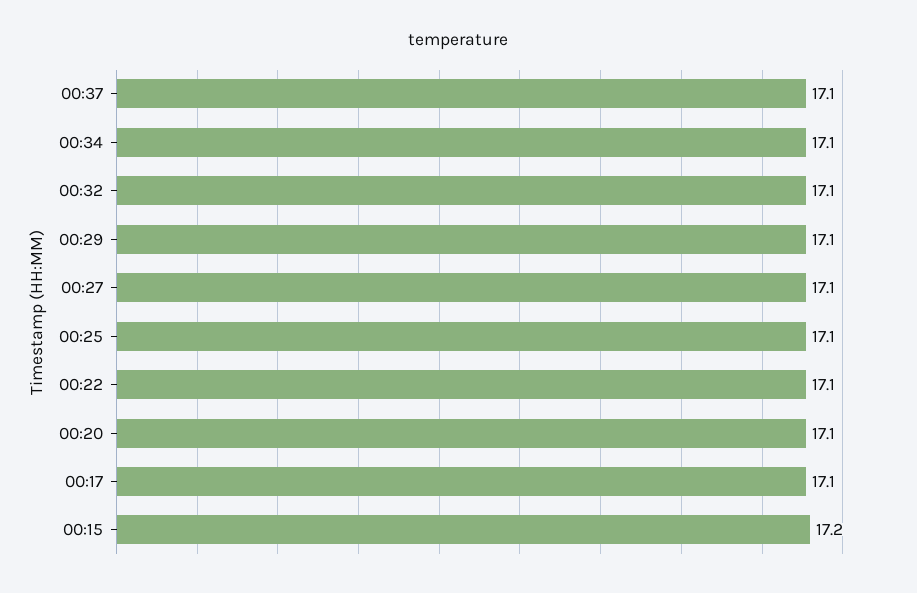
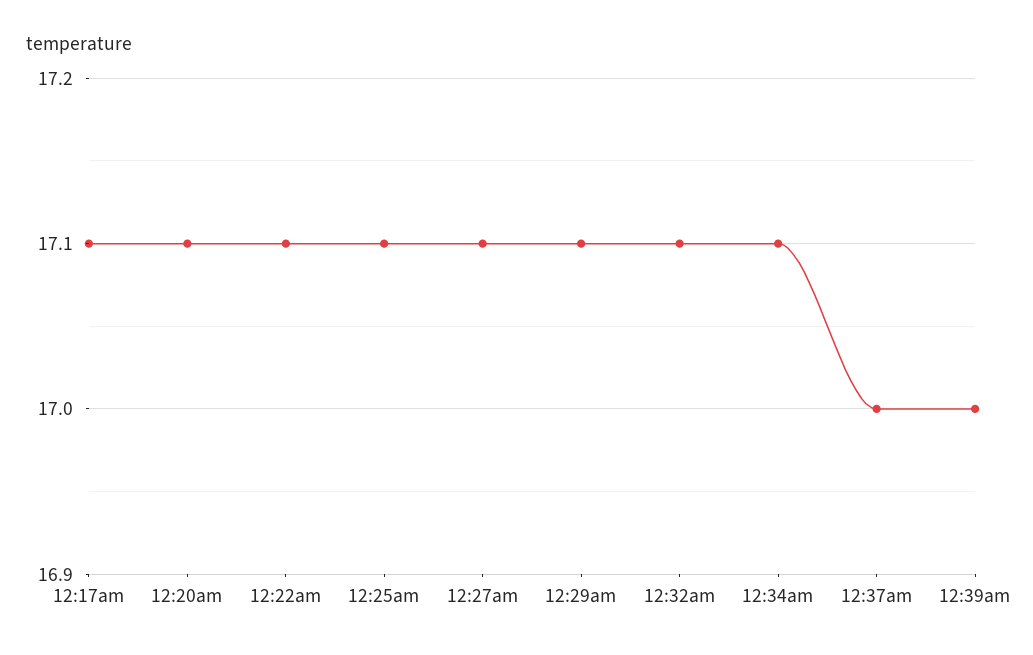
00:37: 17.1 -> 17
00:15: 17.2 -> none
12:39am: none -> 17

